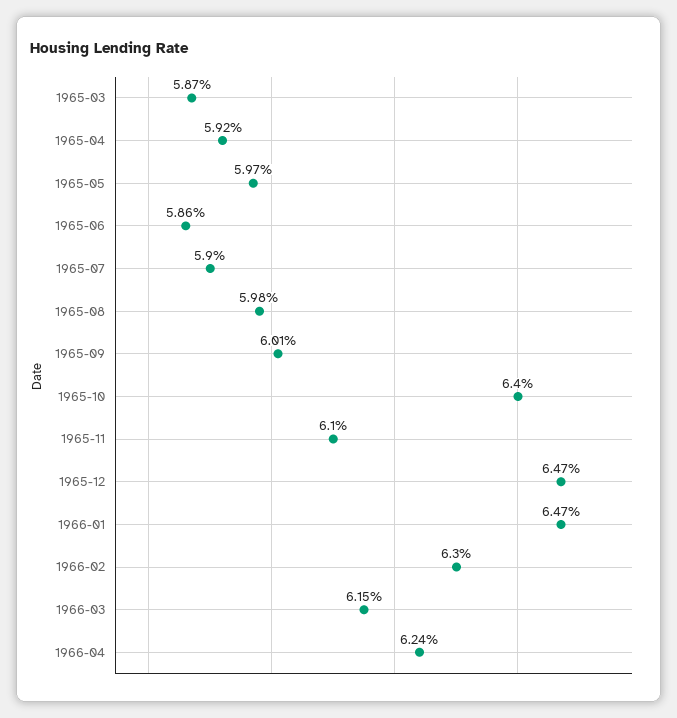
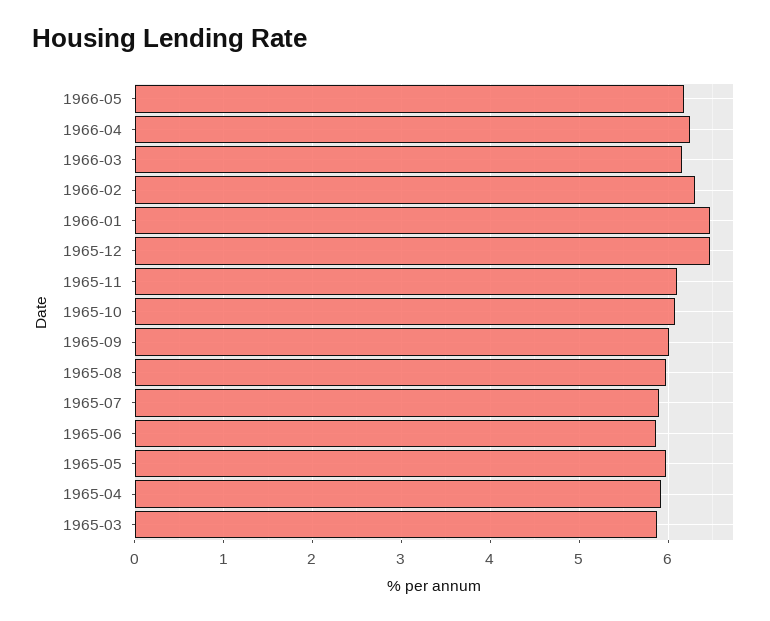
1965-10: 6.4 -> 6.1
1966-05: none -> 6.2

